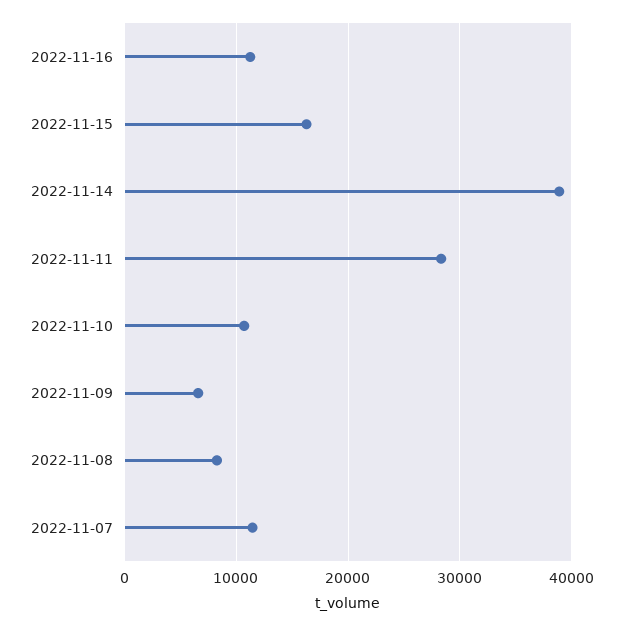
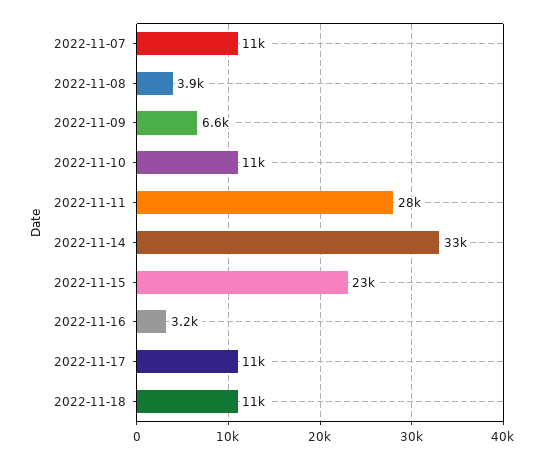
2022-11-16: 11000 -> 3200
2022-11-15: 16000 -> 23000
2022-11-14: 39000 -> 33000
2022-11-08: 8000 -> 3900
2022-11-17: none -> 11000
2022-11-18: none -> 11000

